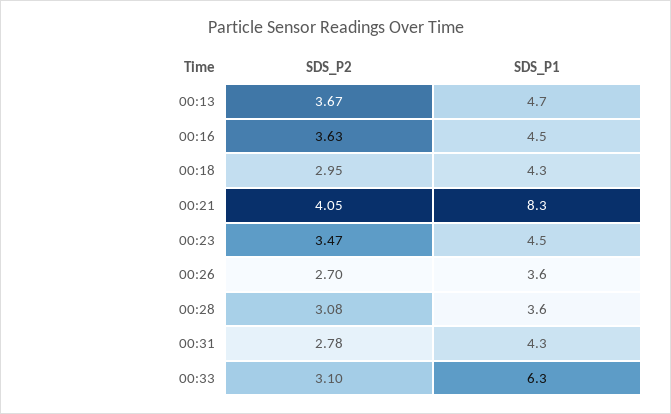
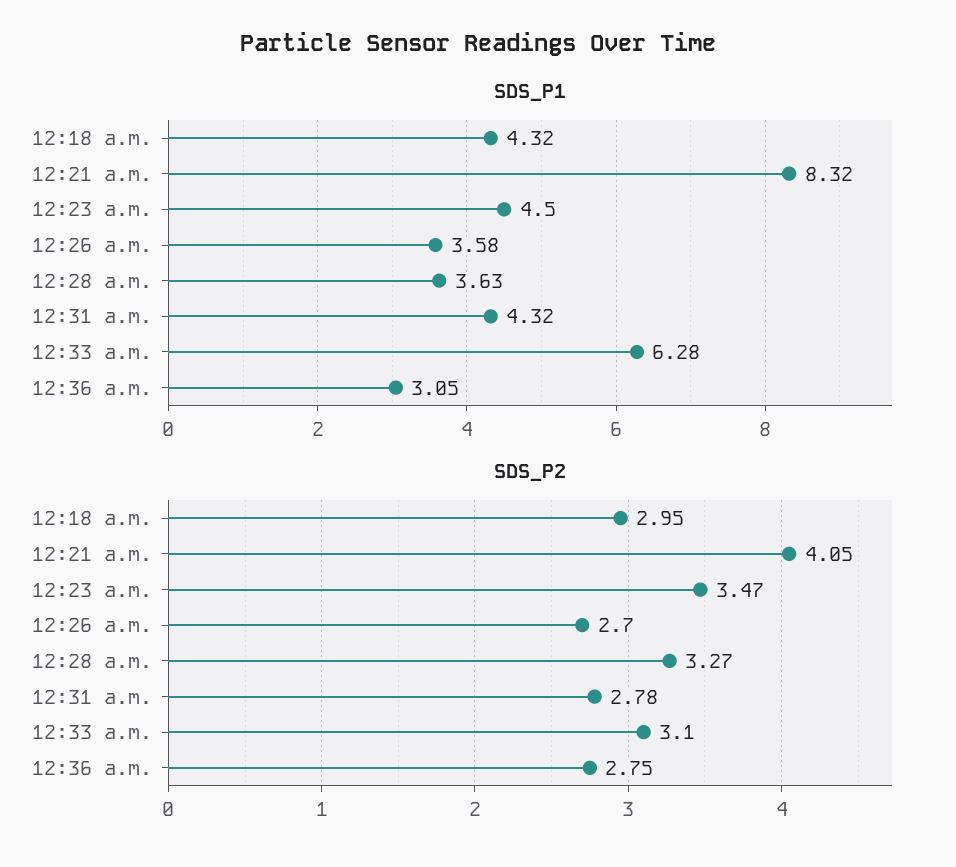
SDS_P2, 00:13: 3.67 -> none
SDS_P1, 00:13: 4.7 -> none
SDS_P2, 00:16: 3.63 -> none
SDS_P1, 00:16: 4.5 -> none
SDS_P2, 00:28: 3.08 -> 3.27
SDS_P1, 12:36 a.m.: none -> 3.05
SDS_P2, 12:36 a.m.: none -> 2.75

